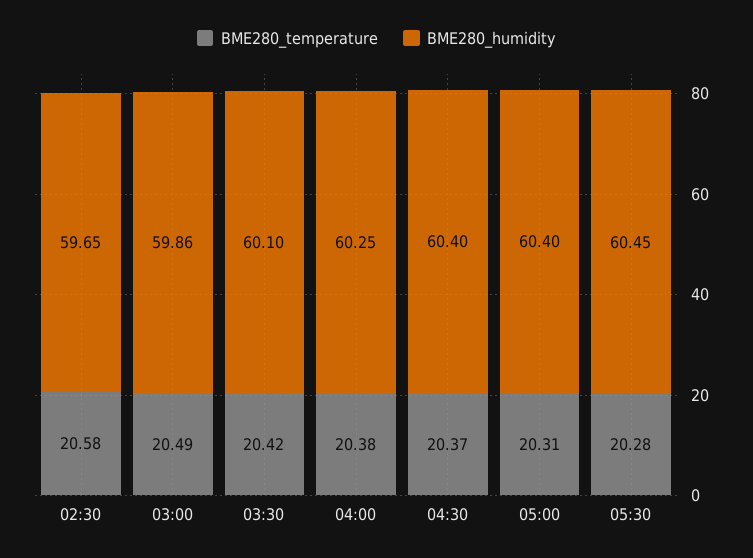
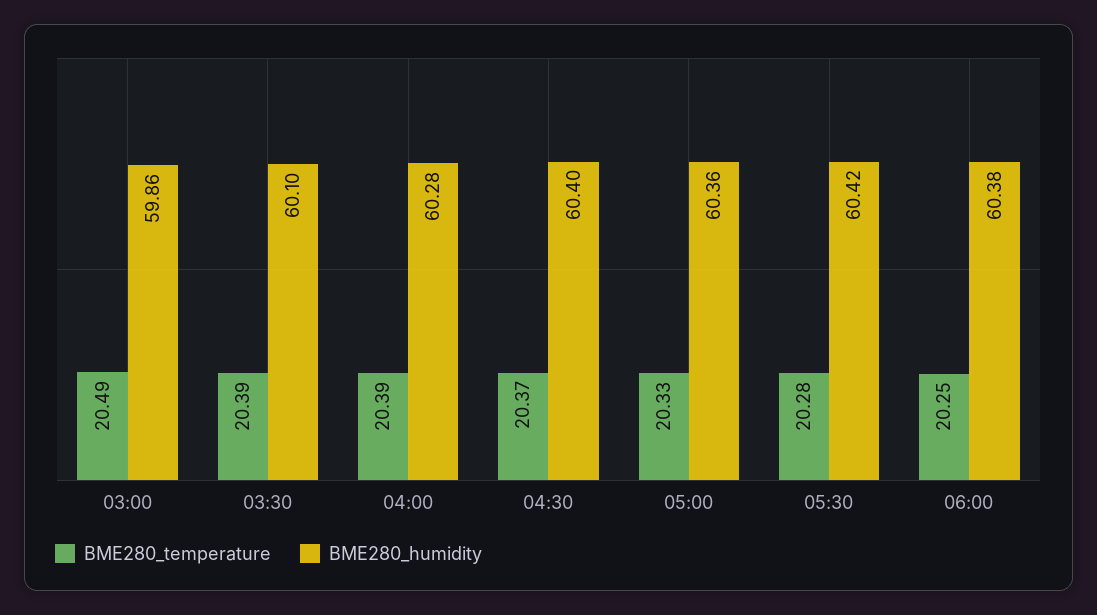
BME280_temperature, 02:30: 20.58 -> none
BME280_humidity, 02:30: 59.65 -> none
BME280_temperature, 03:30: 20.42 -> 20.39
BME280_temperature, 04:00: 20.38 -> 20.39
BME280_humidity, 04:00: 60.25 -> 60.28
BME280_temperature, 05:00: 20.31 -> 20.33
BME280_humidity, 05:00: 60.4 -> 60.36
BME280_humidity, 05:30: 60.45 -> 60.42
BME280_temperature, 06:00: none -> 20.25
BME280_humidity, 06:00: none -> 60.38

